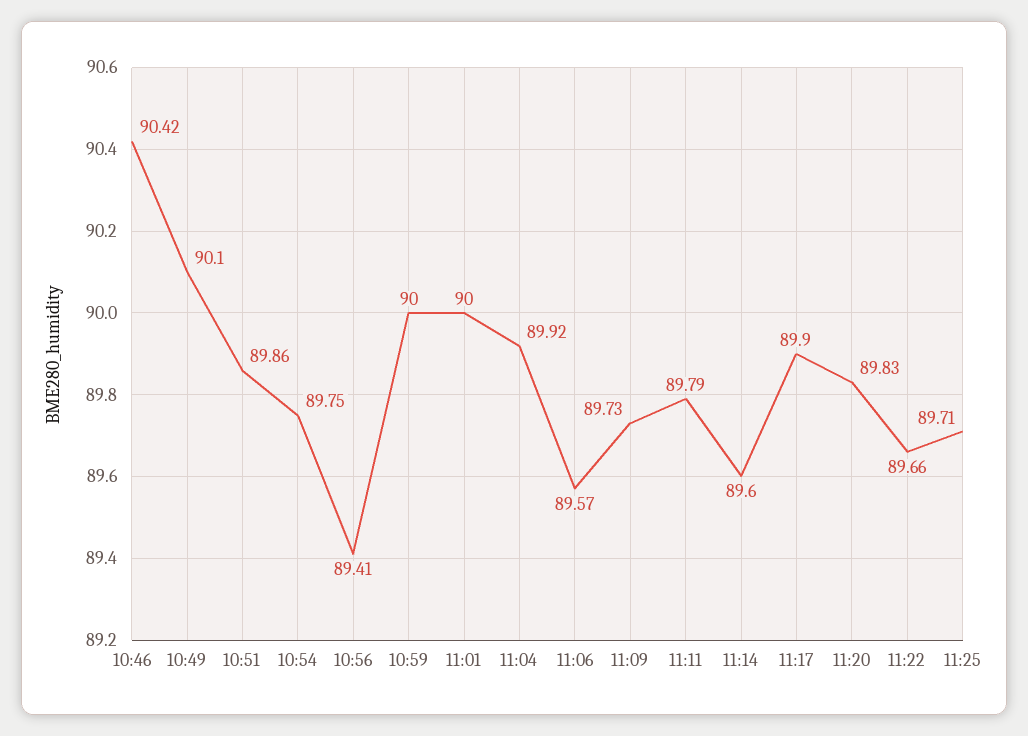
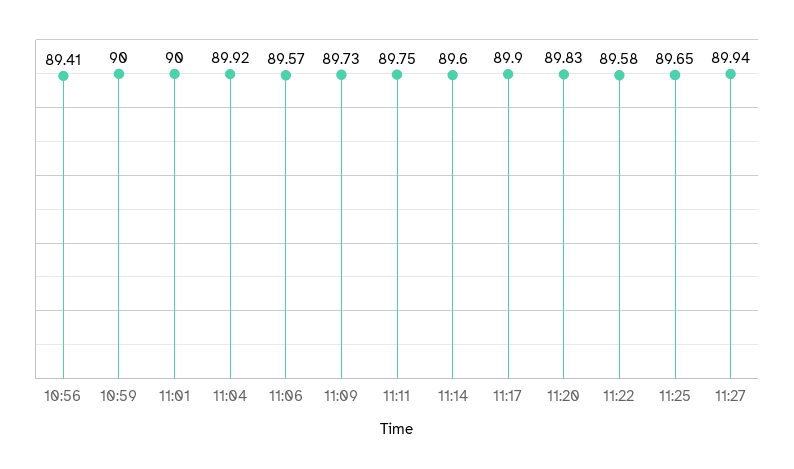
10:46: 90.42 -> none
10:49: 90.1 -> none
10:51: 89.86 -> none
10:54: 89.75 -> none
11:11: 89.79 -> 89.75
11:22: 89.66 -> 89.58
11:25: 89.71 -> 89.65
11:27: none -> 89.94

